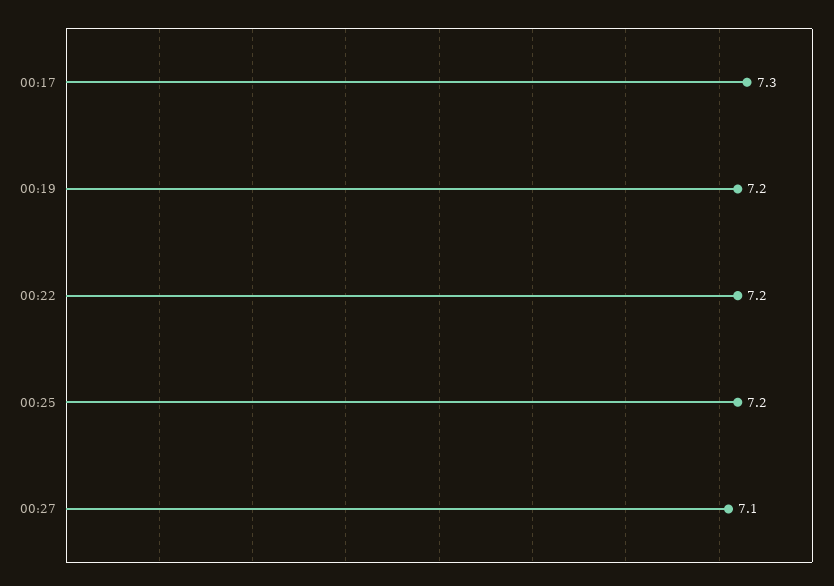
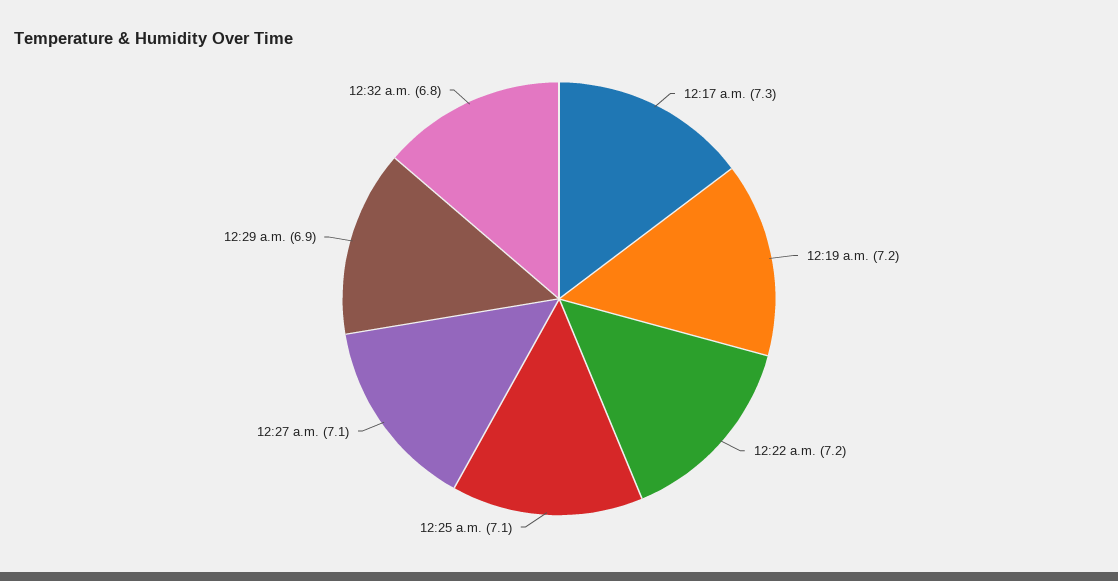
00:25: 7.2 -> 7.1
12:29 a.m.: none -> 6.9
12:32 a.m.: none -> 6.8

